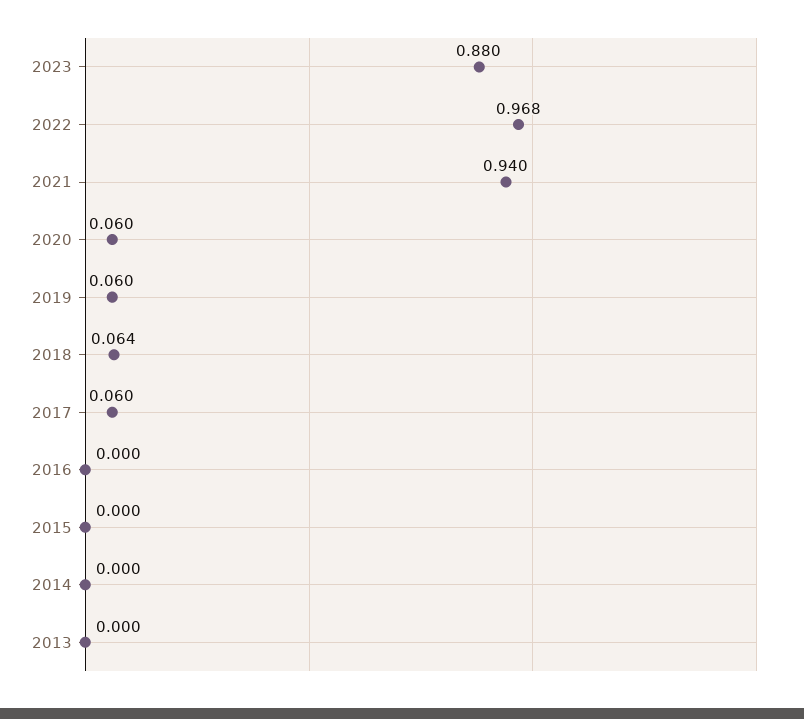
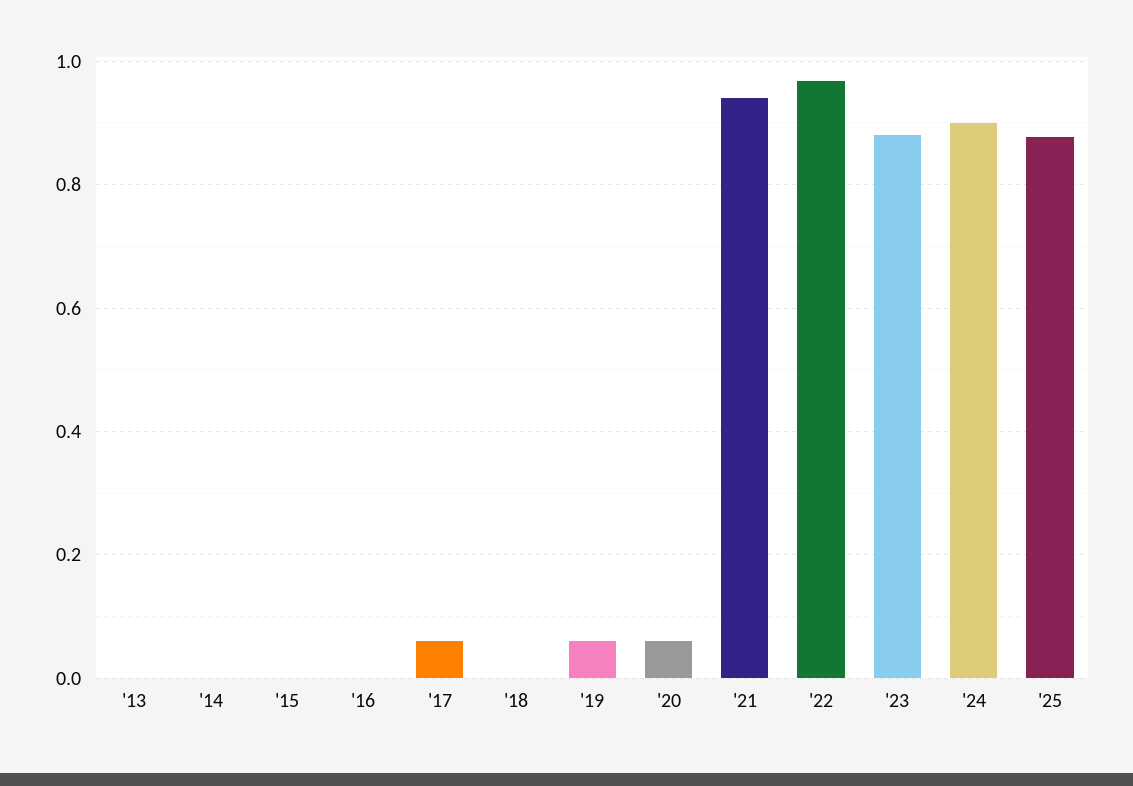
2018: 0.064 -> 0
'24: none -> 0.9
'25: none -> 0.88

